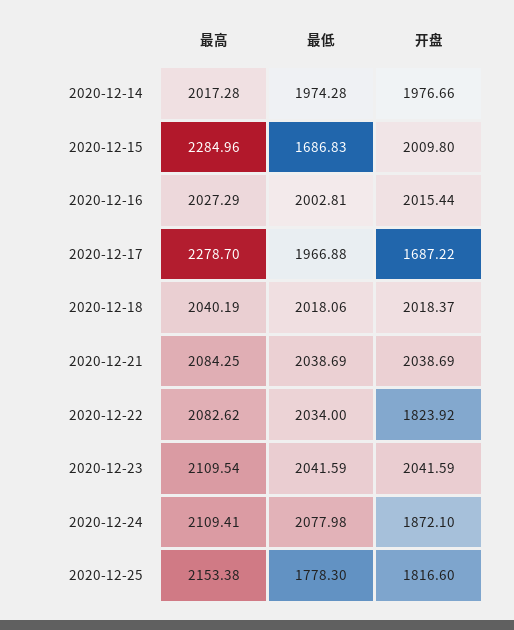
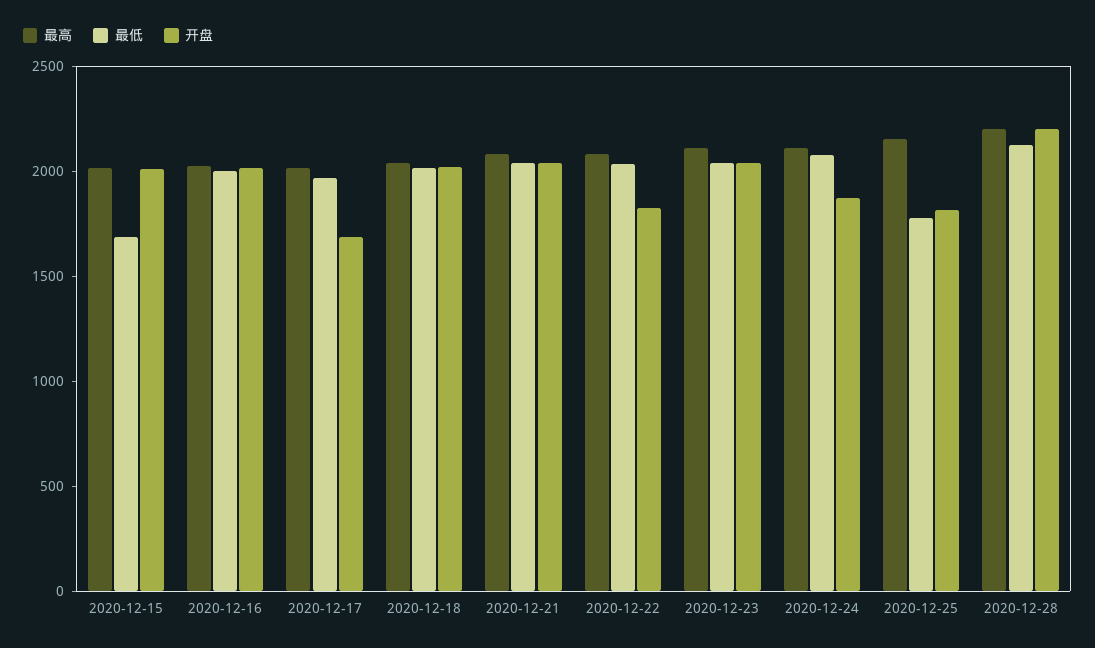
最高, 2020-12-14: 2017.28 -> none
最低, 2020-12-14: 1974.28 -> none
开盘, 2020-12-14: 1976.66 -> none
最高, 2020-12-15: 2284.96 -> 2000
最高, 2020-12-17: 2278.7 -> 2000
最高, 2020-12-28: none -> 2200
最低, 2020-12-28: none -> 2100
开盘, 2020-12-28: none -> 2200

